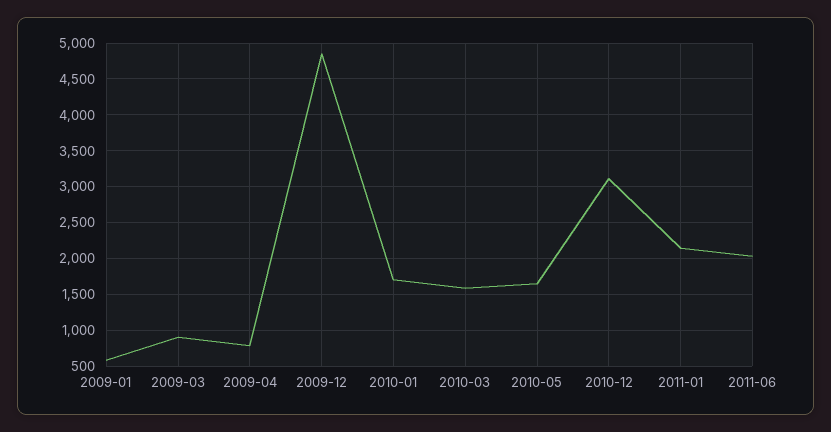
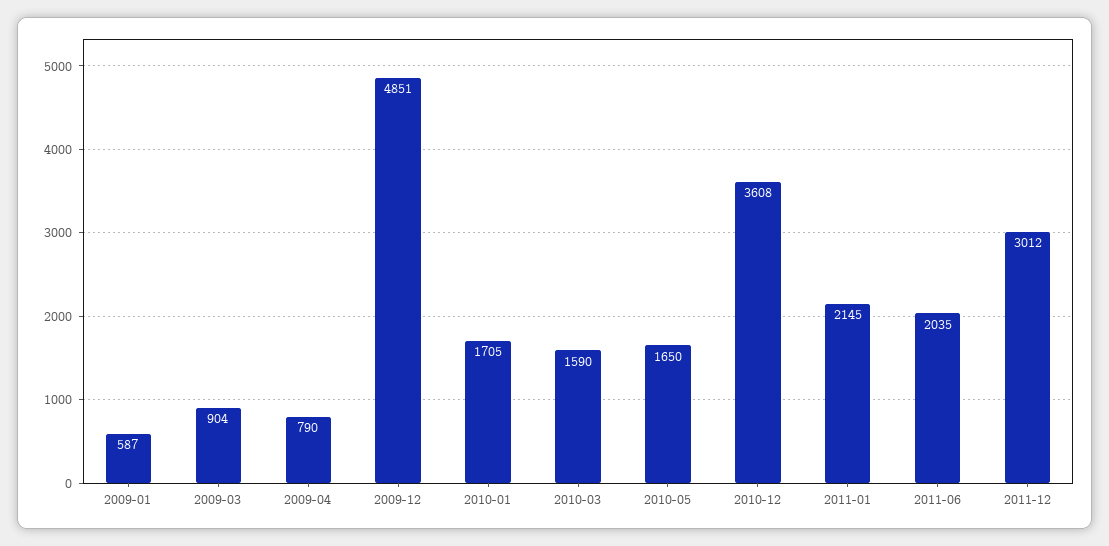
2010-12: 3100 -> 3608
2011-12: none -> 3012

